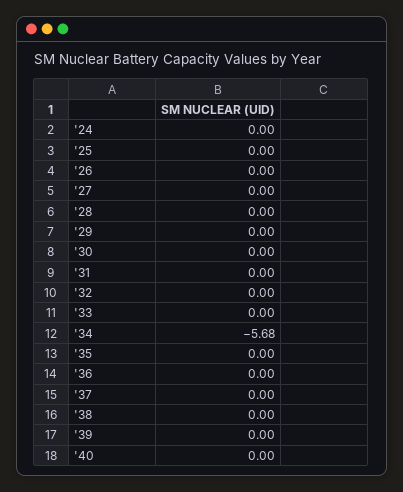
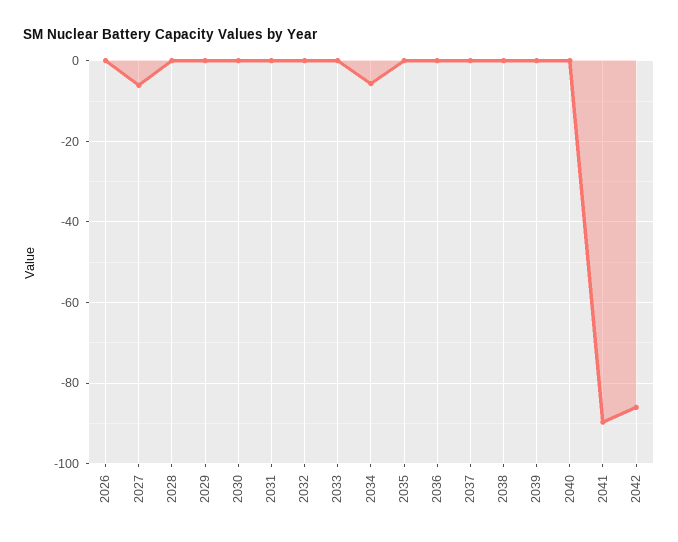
'24: 0 -> none
'25: 0 -> none
'27: 0 -> -6
2041: none -> -90
2042: none -> -86

